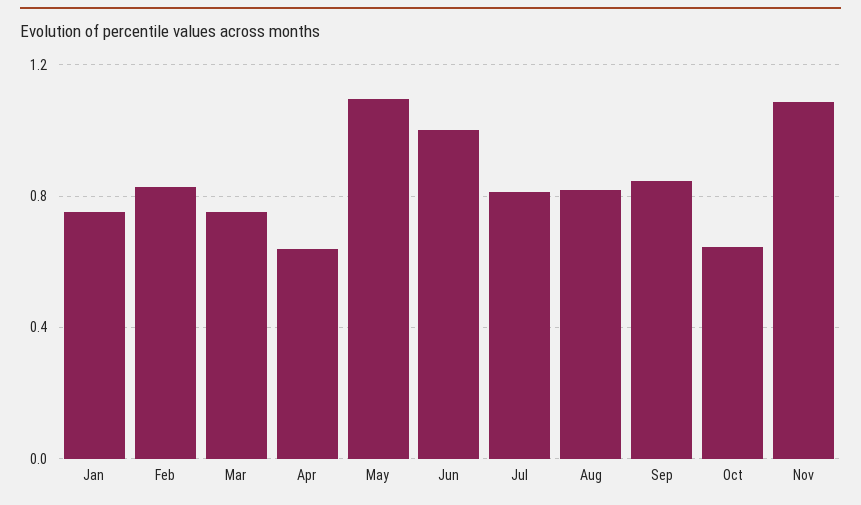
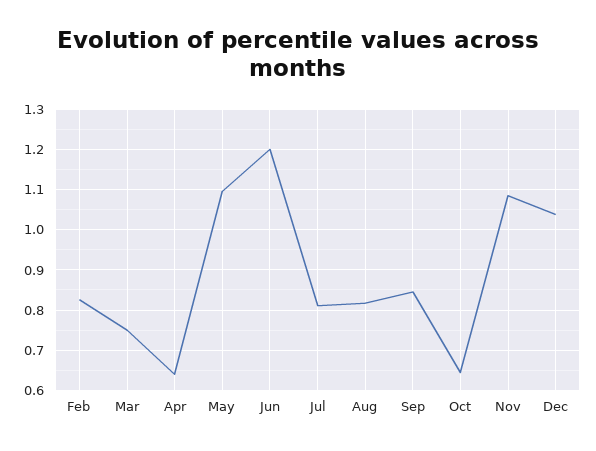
Jan: 0.75 -> none
Jun: 1 -> 1.2
Dec: none -> 1.04

